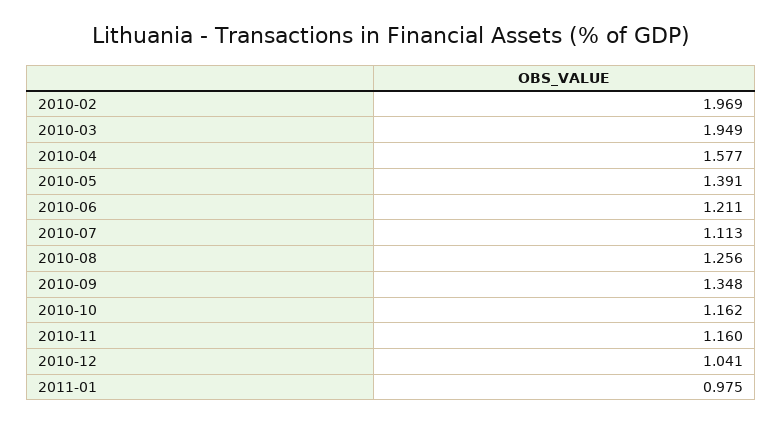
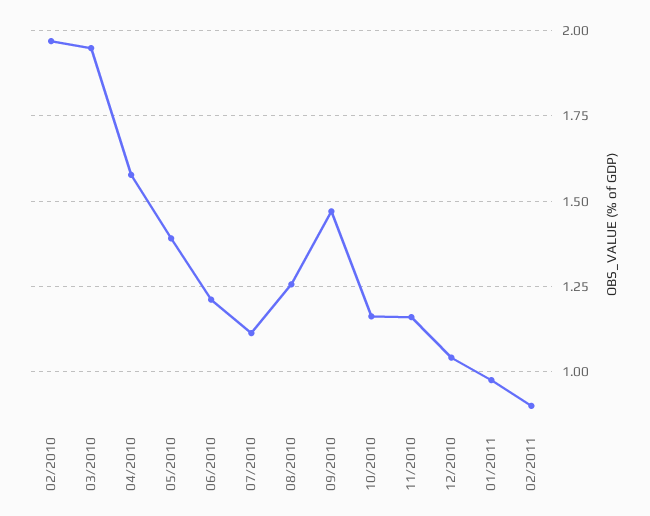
2010-09: 1.348 -> 1.475
02/2011: none -> 0.9

